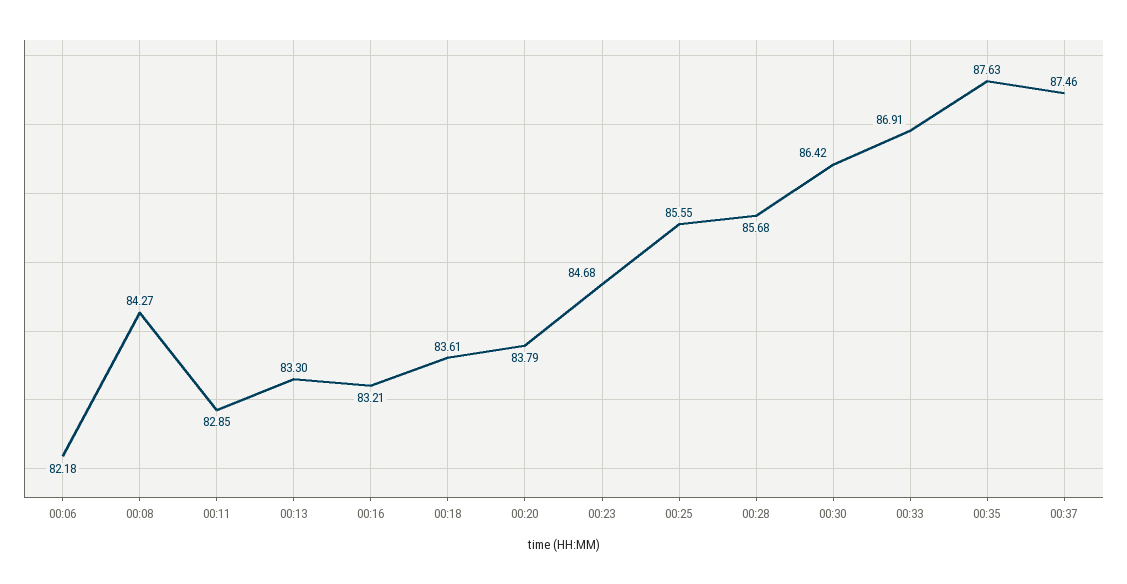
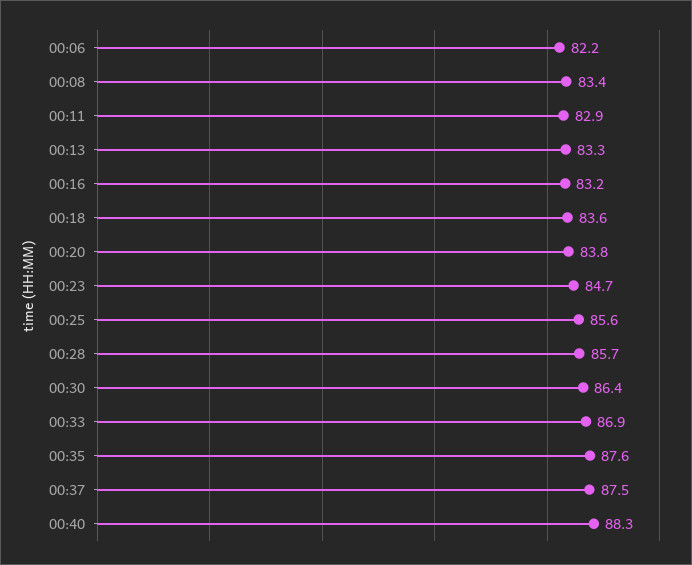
00:08: 84.27 -> 83.4
00:40: none -> 88.3

